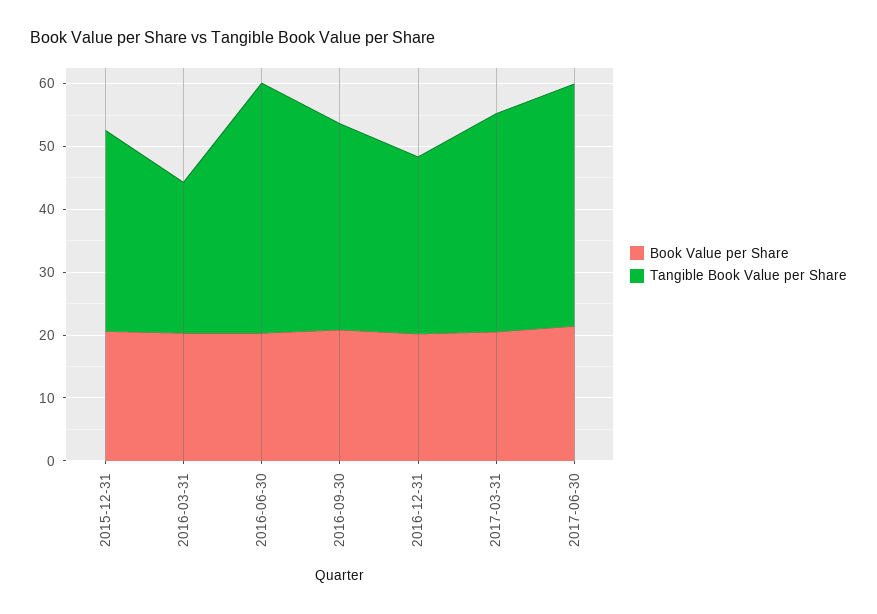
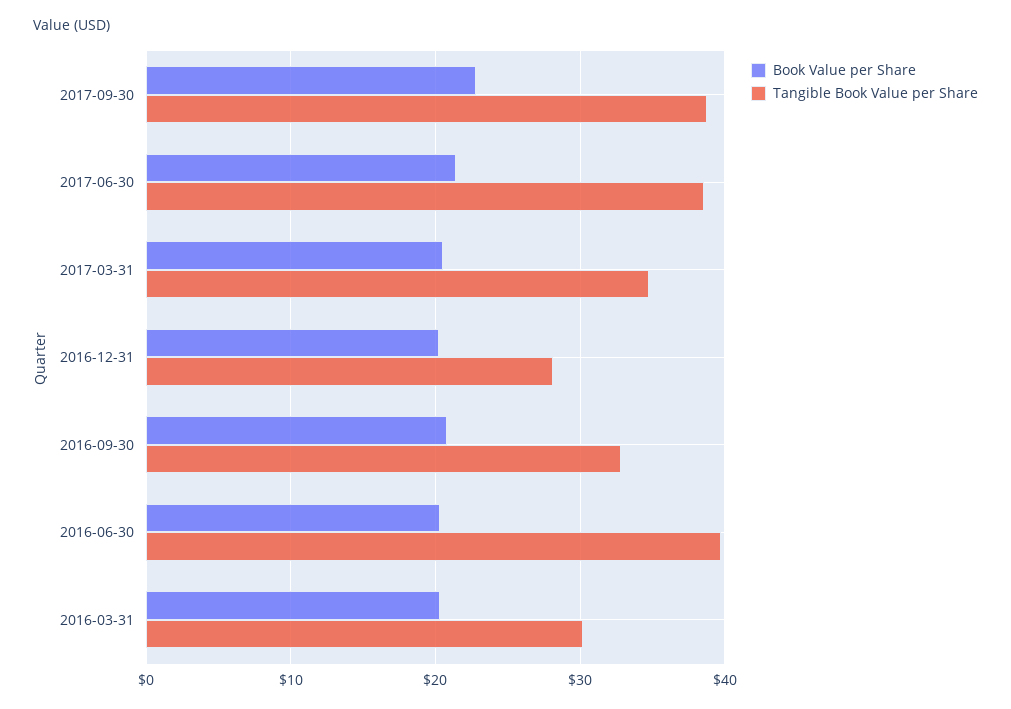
Book Value per Share, 2015-12-31: 20 -> none
Tangible Book Value per Share, 2015-12-31: 32 -> none
Tangible Book Value per Share, 2016-03-31: 24 -> 30
Book Value per Share, 2017-09-30: none -> 23
Tangible Book Value per Share, 2017-09-30: none -> 39

